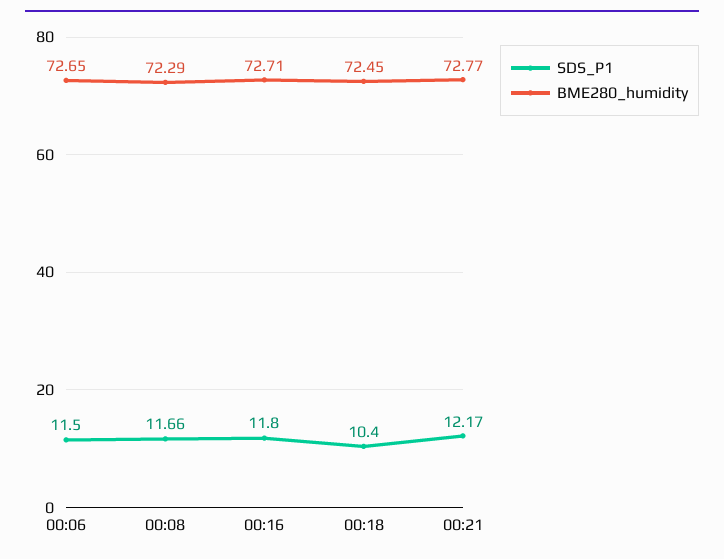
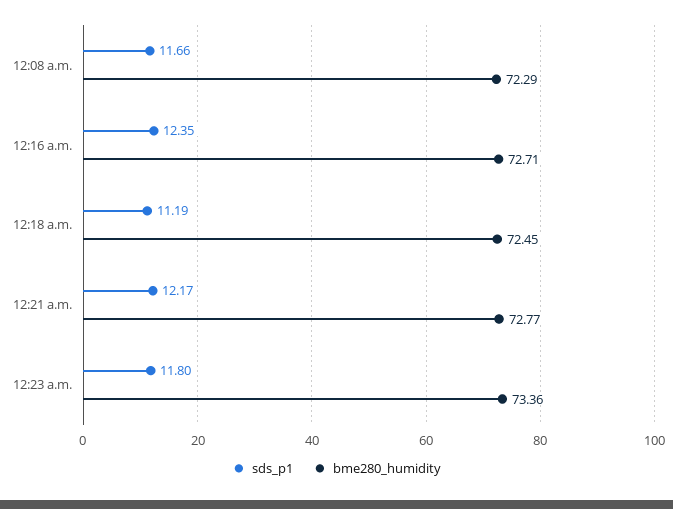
SDS_P1, 00:06: 11.5 -> none
BME280_humidity, 00:06: 72.65 -> none
SDS_P1, 00:16: 11.8 -> 12.35
SDS_P1, 00:18: 10.4 -> 11.19
SDS_P1, 12:23 a.m.: none -> 11.8
BME280_humidity, 12:23 a.m.: none -> 73.36

